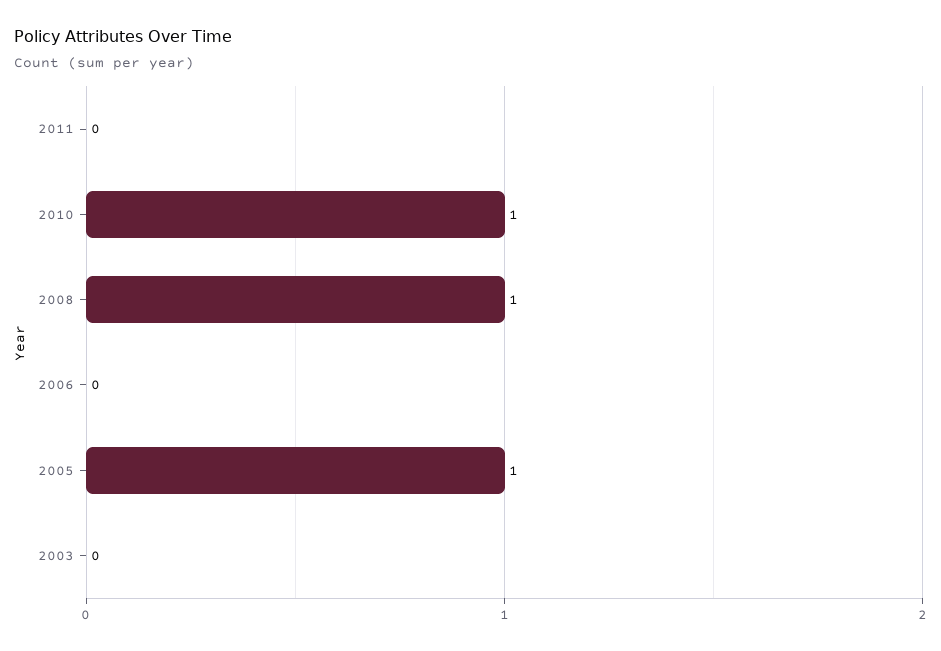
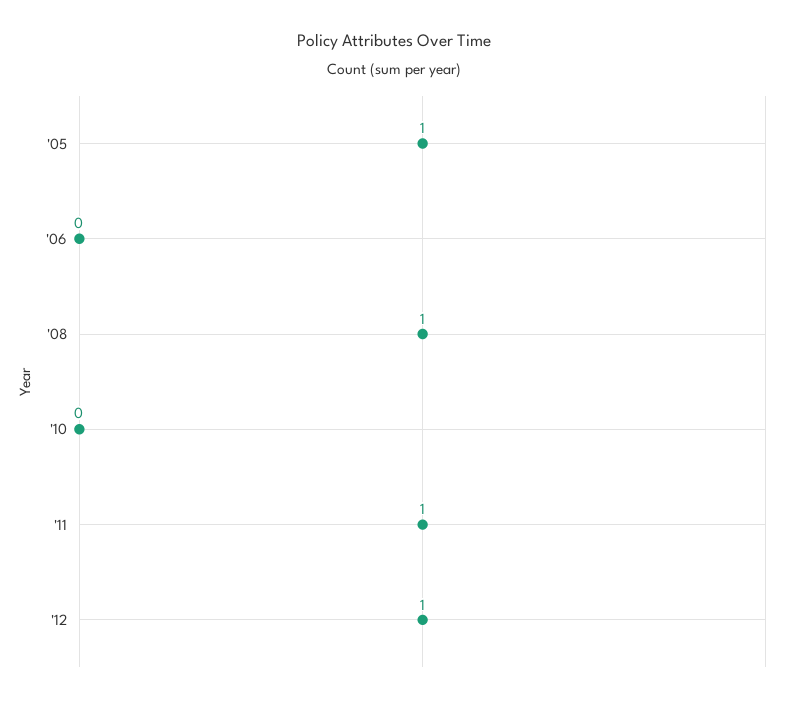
2011: 0 -> 1
2010: 1 -> 0
2003: 0 -> none
'12: none -> 1

